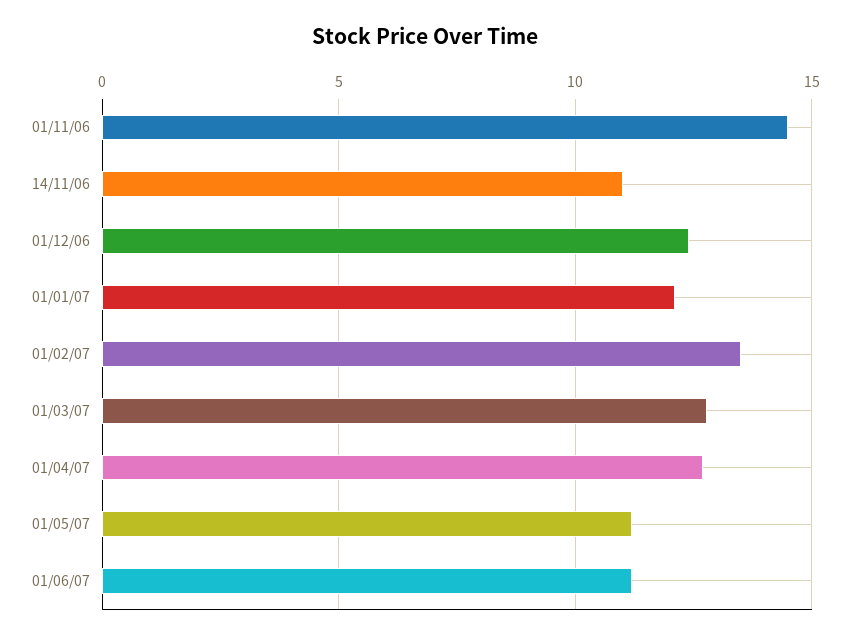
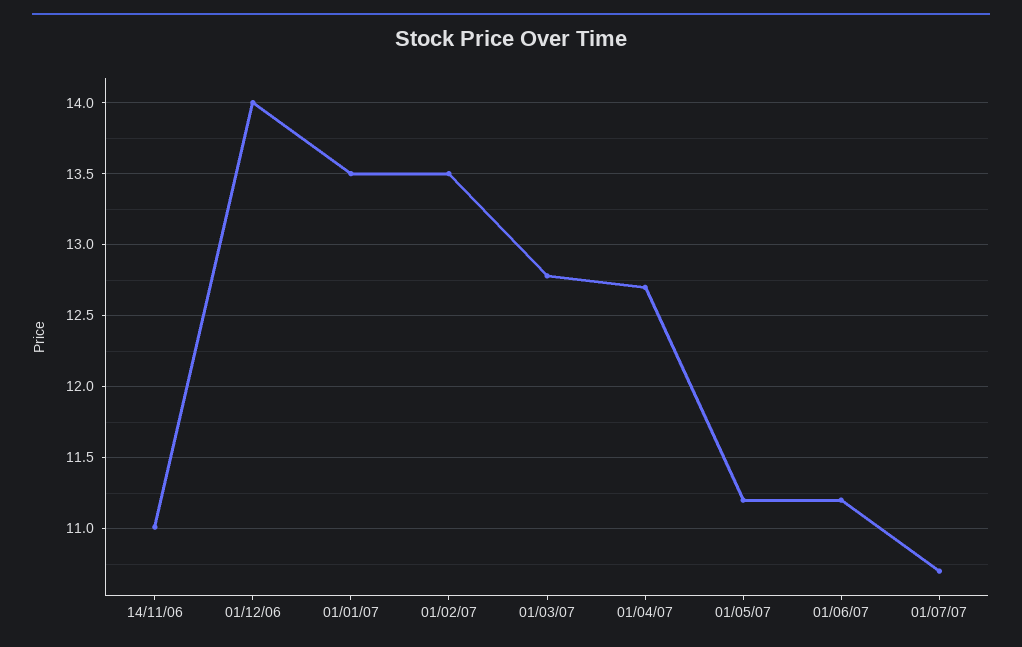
01/11/06: 14.5 -> none
01/12/06: 12.5 -> 14
01/01/07: 12 -> 13.5
01/07/07: none -> 10.7

